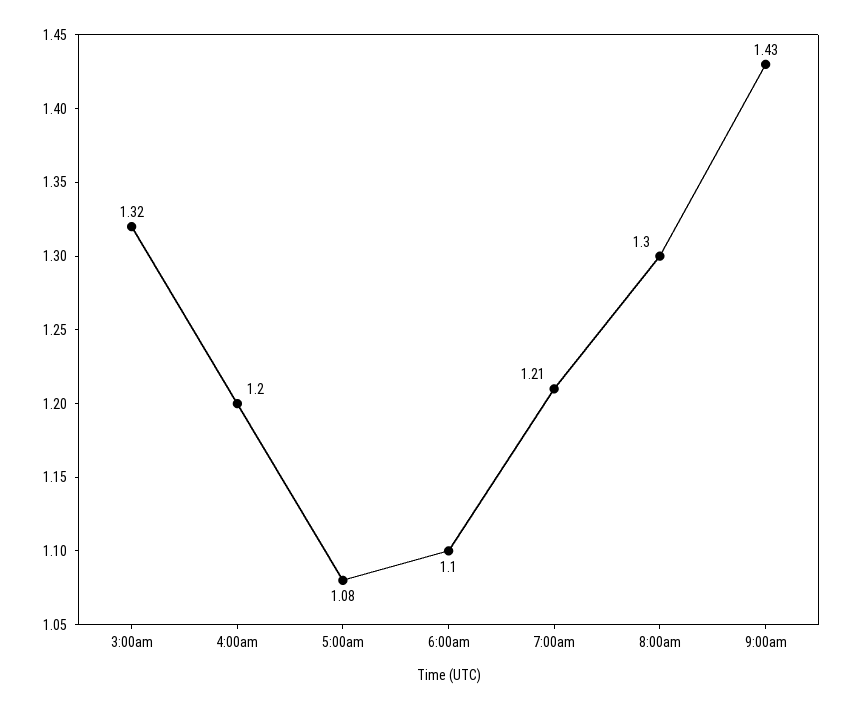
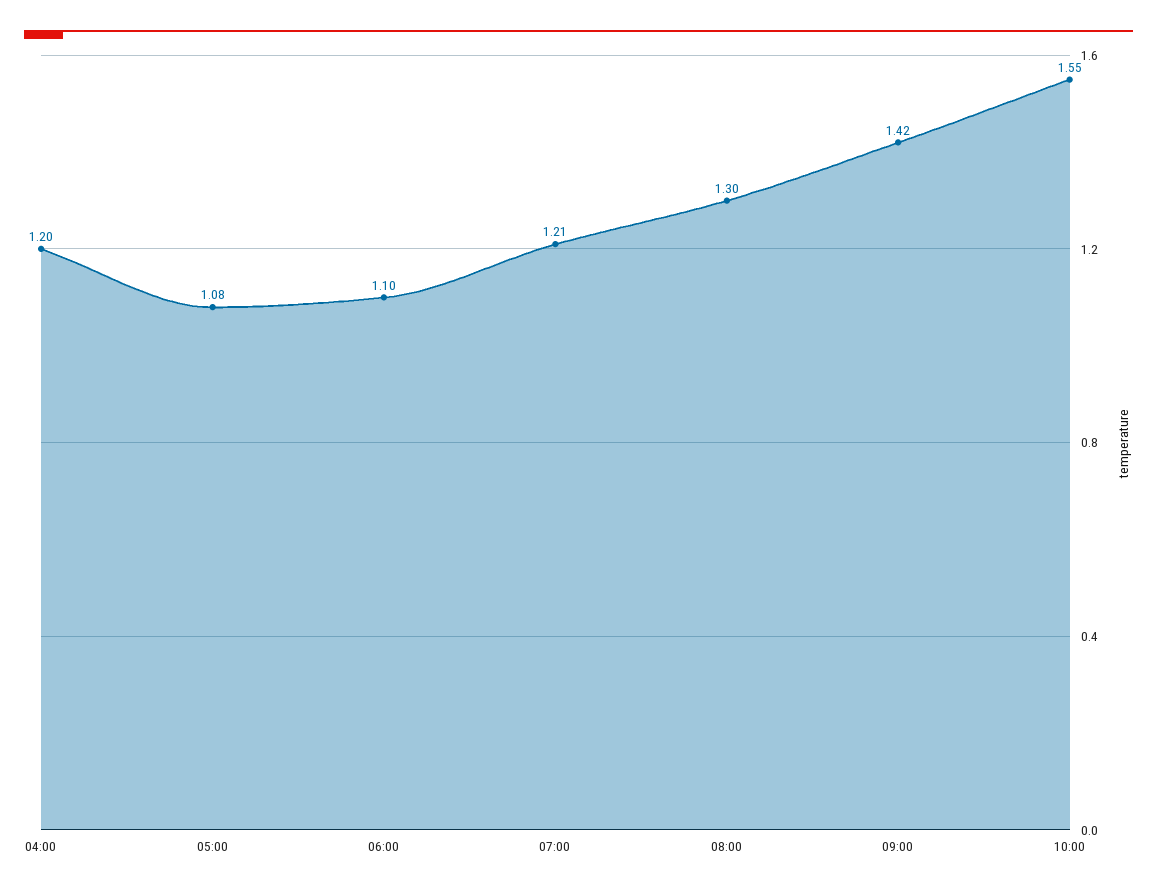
3:00am: 1.32 -> none
9:00am: 1.43 -> 1.42
10:00: none -> 1.55

